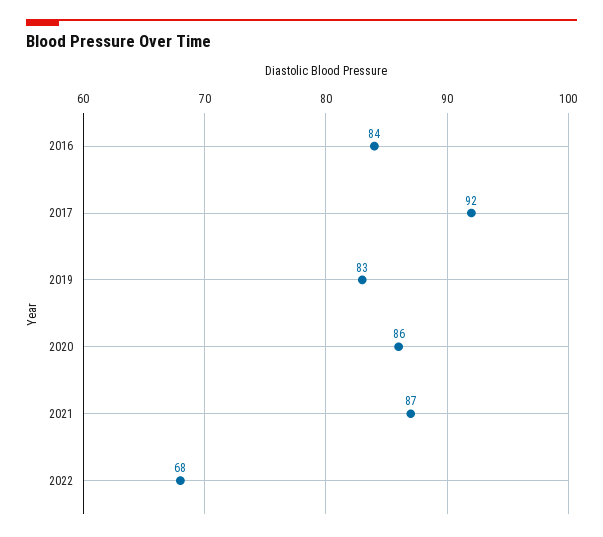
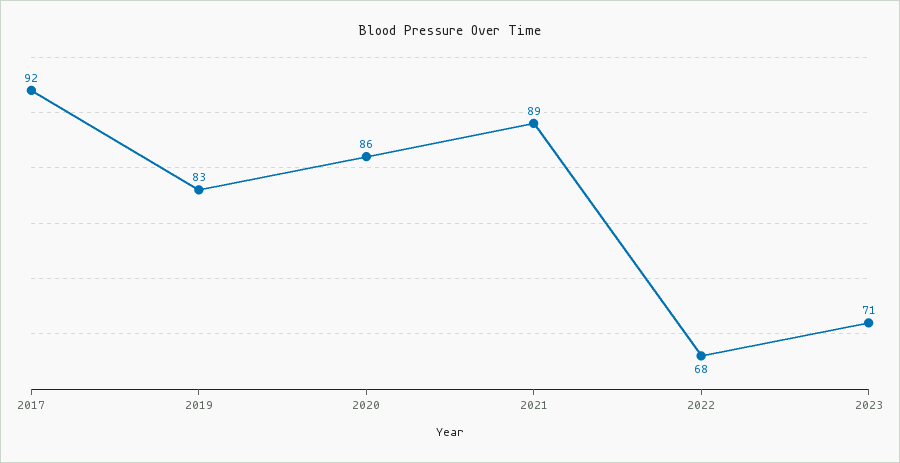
2016: 84 -> none
2021: 87 -> 89
2023: none -> 71

